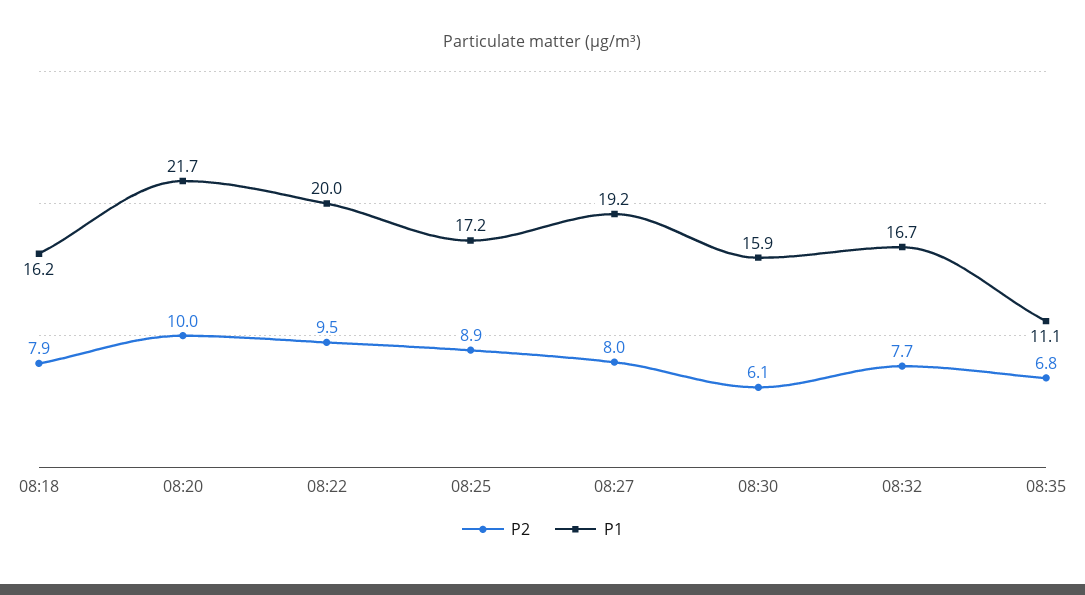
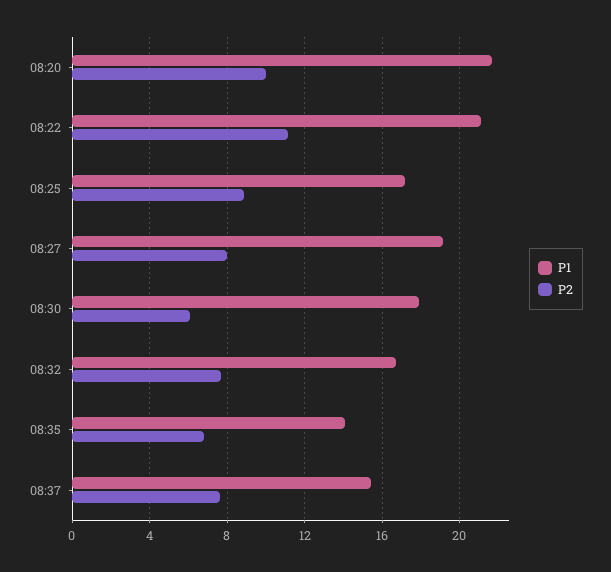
P2, 08:18: 7.9 -> none
P1, 08:18: 16.2 -> none
P2, 08:22: 9.5 -> 11
P1, 08:22: 20 -> 21
P1, 08:30: 15.9 -> 18
P1, 08:35: 11.1 -> 14
P1, 08:37: none -> 15.5
P2, 08:37: none -> 7.5

